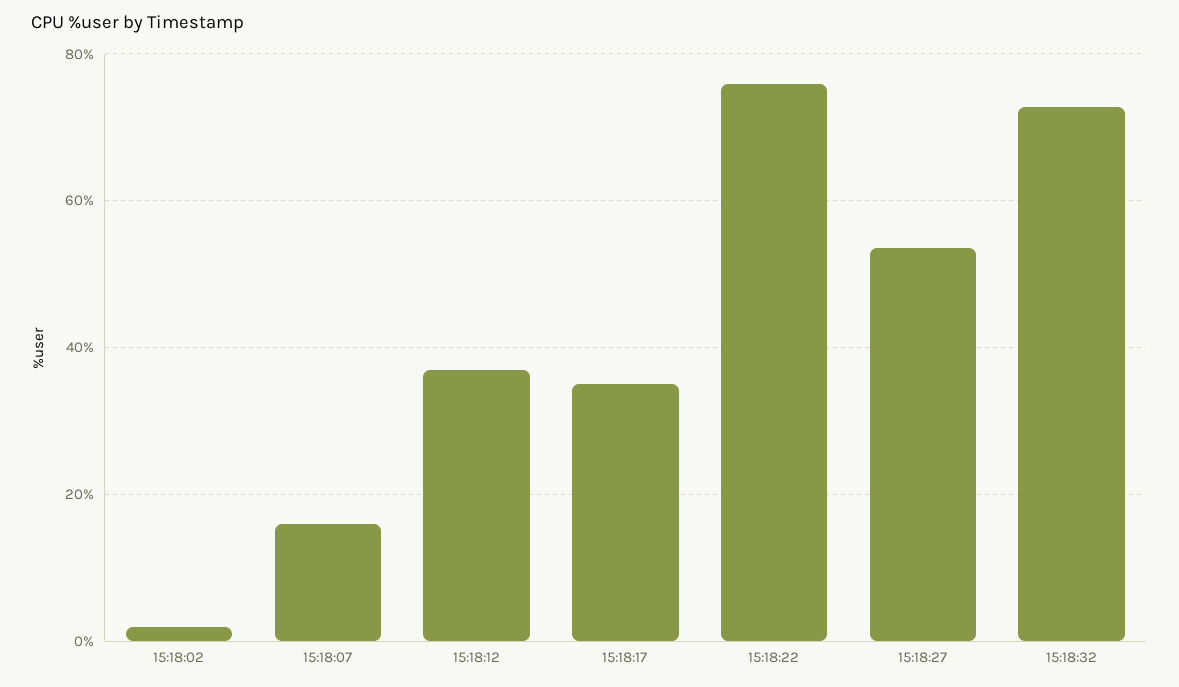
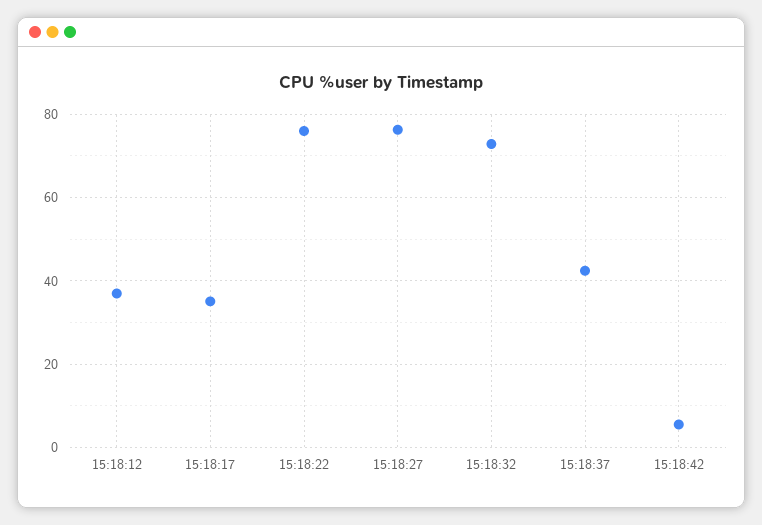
15:18:02: 2 -> none
15:18:07: 16 -> none
15:18:27: 54 -> 76
15:18:37: none -> 42
15:18:42: none -> 6

